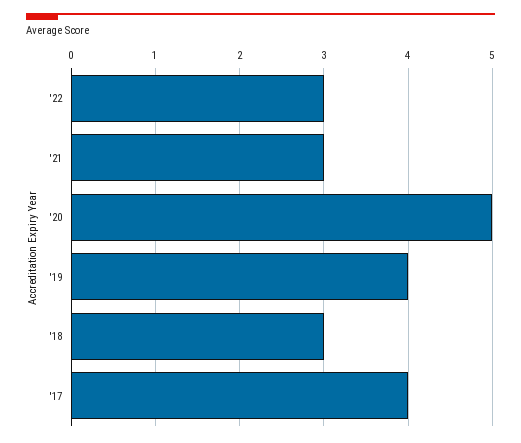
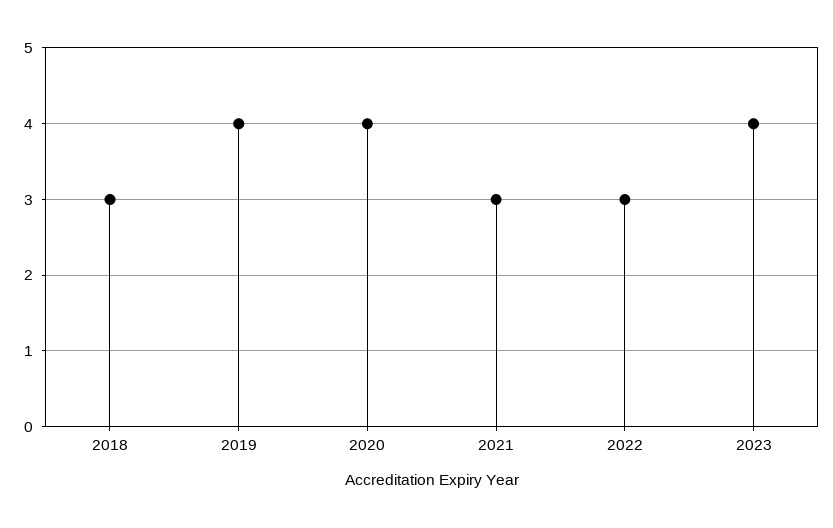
'20: 5 -> 4
'17: 4 -> none
2023: none -> 4

